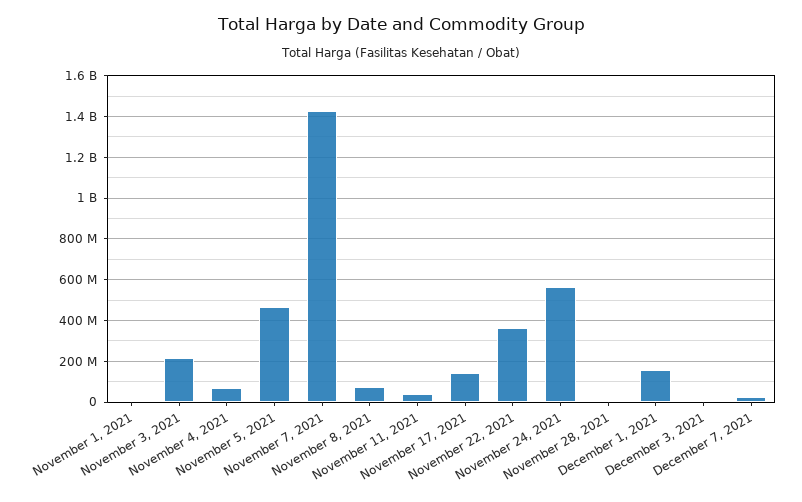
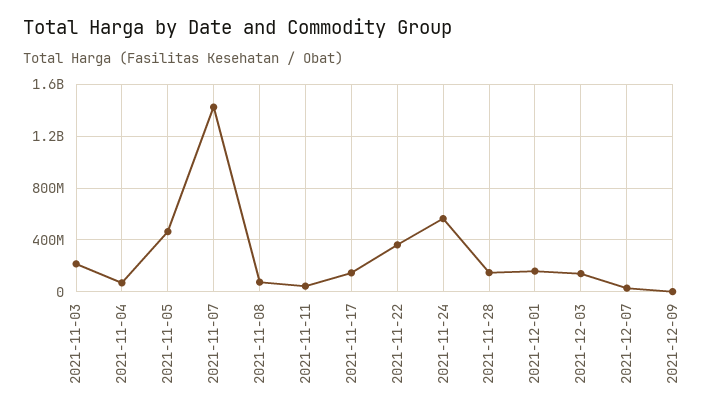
November 1, 2021: 0 -> none
November 28, 2021: 0 -> 150000000
December 3, 2021: 0 -> 150000000
2021-12-09: none -> 0

